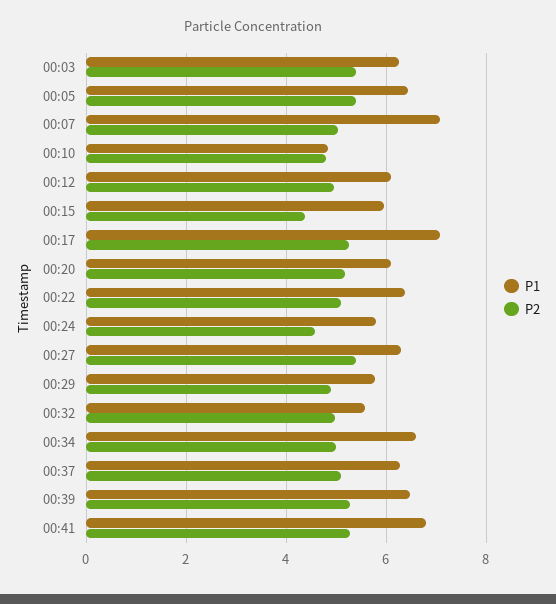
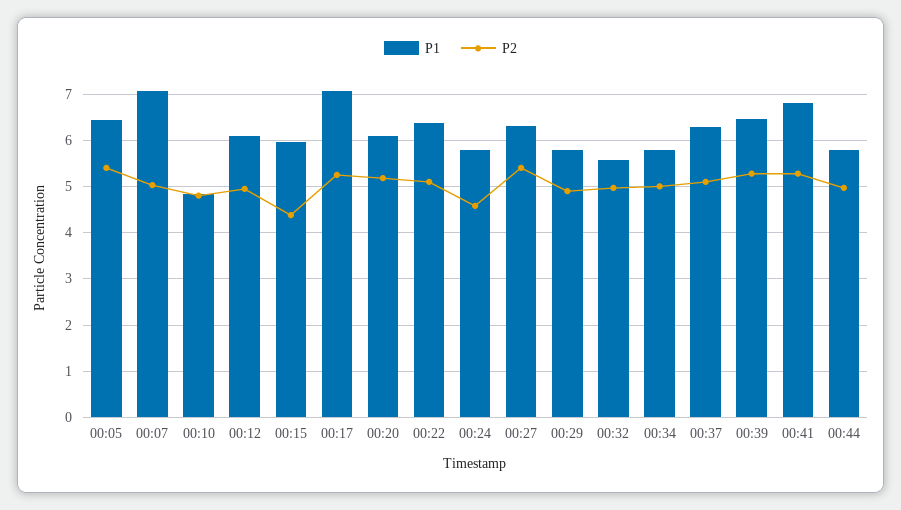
P1, 00:03: 6.2 -> none
P2, 00:03: 5.4 -> none
P1, 00:34: 6.6 -> 5.8
P1, 00:44: none -> 5.8
P2, 00:44: none -> 5

